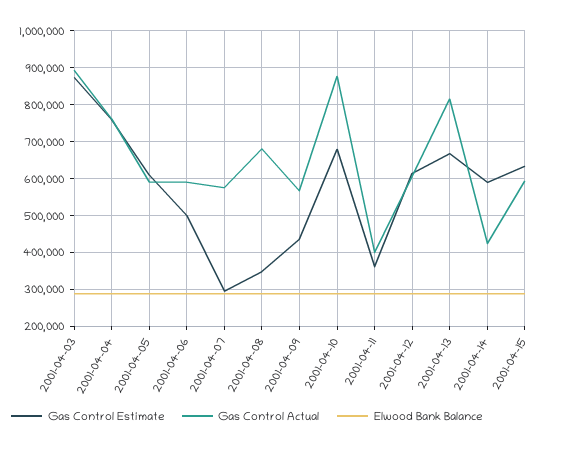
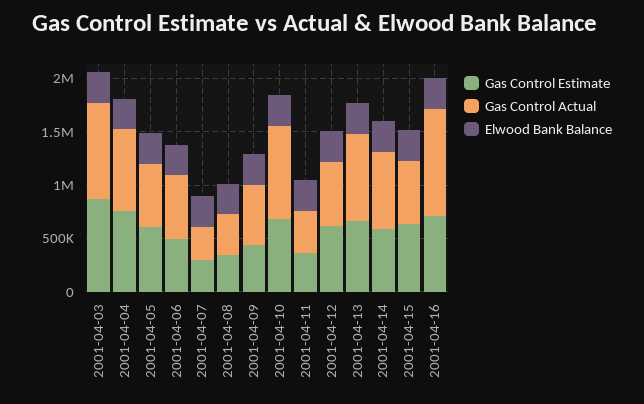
Gas Control Actual, 2001-04-07: 580000 -> 300000
Gas Control Actual, 2001-04-08: 680000 -> 400000
Gas Control Actual, 2001-04-14: 420000 -> 700000
Gas Control Estimate, 2001-04-16: none -> 700000
Gas Control Actual, 2001-04-16: none -> 1000000
Elwood Bank Balance, 2001-04-16: none -> 300000

